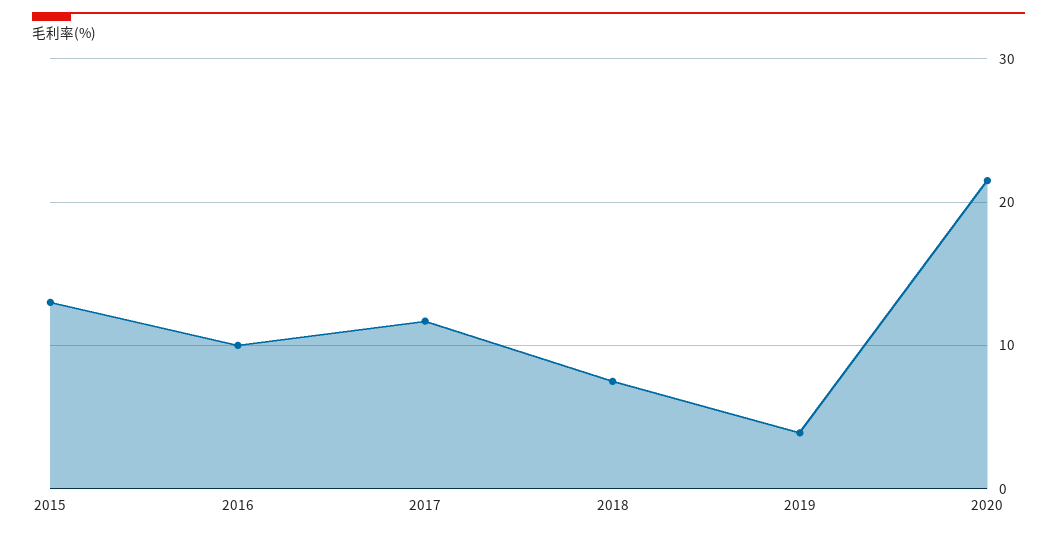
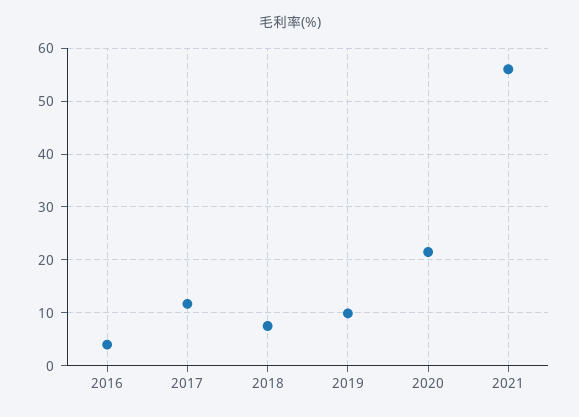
2015: 13 -> none
2016: 10 -> 4
2019: 4 -> 10
2021: none -> 56

